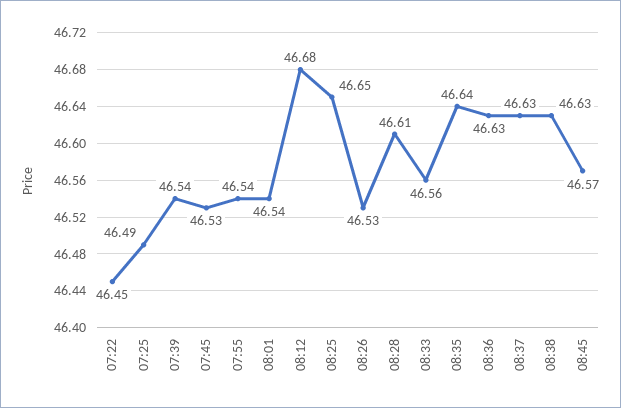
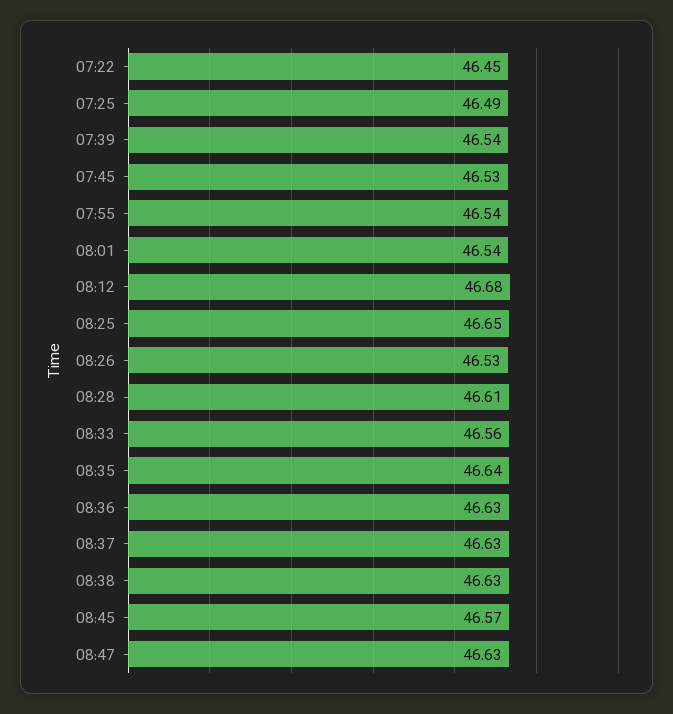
08:47: none -> 46.63

